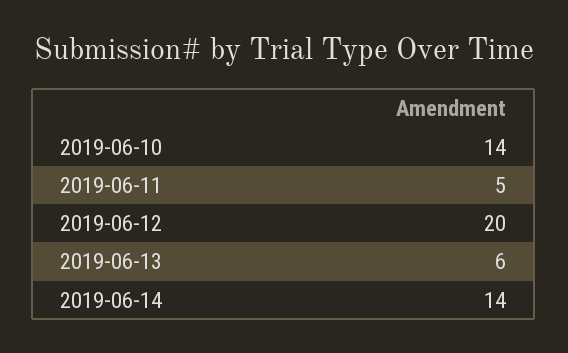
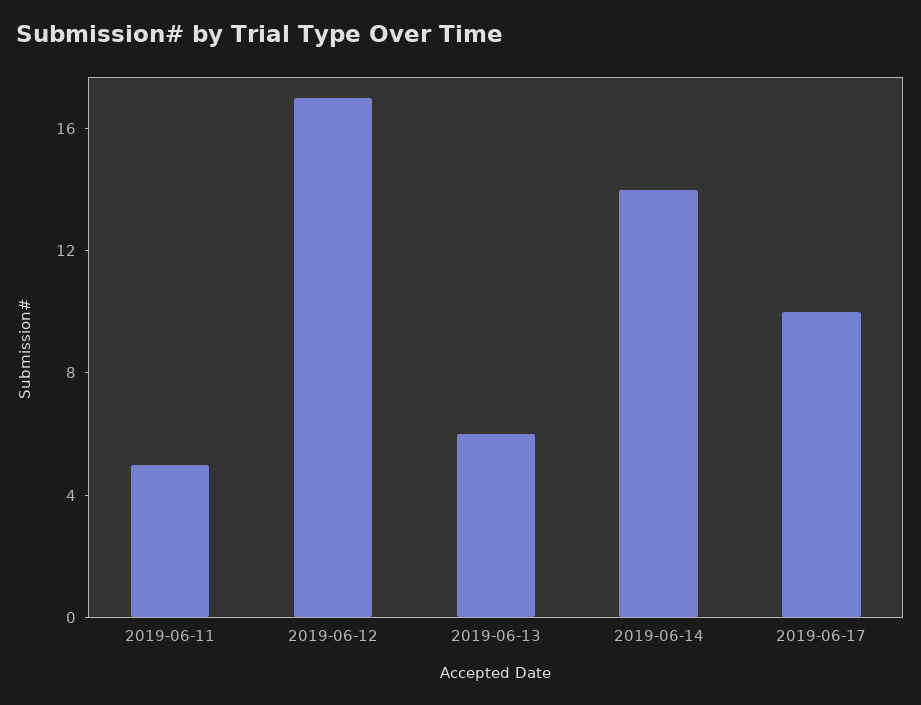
2019-06-10: 14 -> none
2019-06-12: 20 -> 17
2019-06-17: none -> 10

